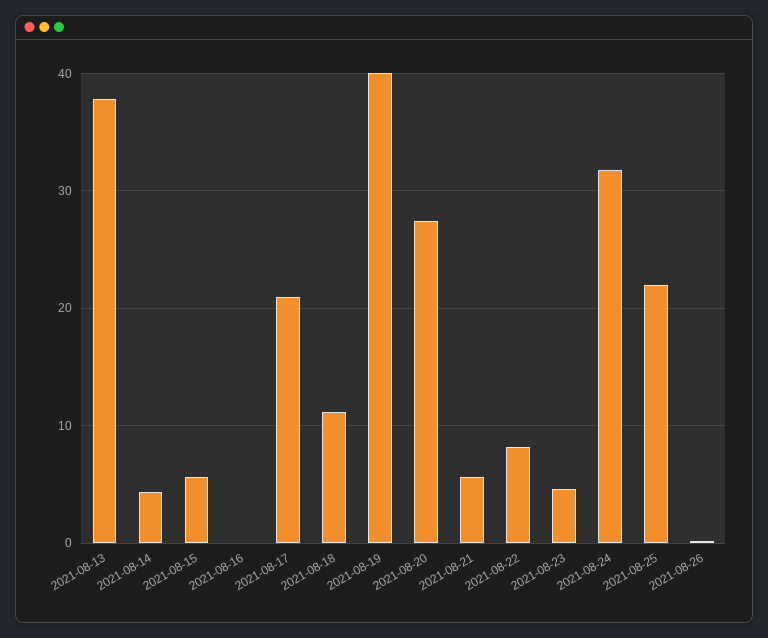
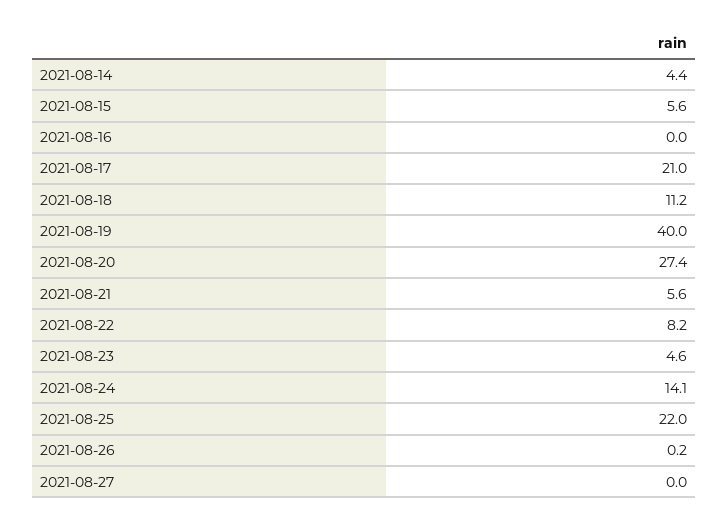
2021-08-13: 38 -> none
2021-08-24: 32 -> 14.1
2021-08-27: none -> 0

